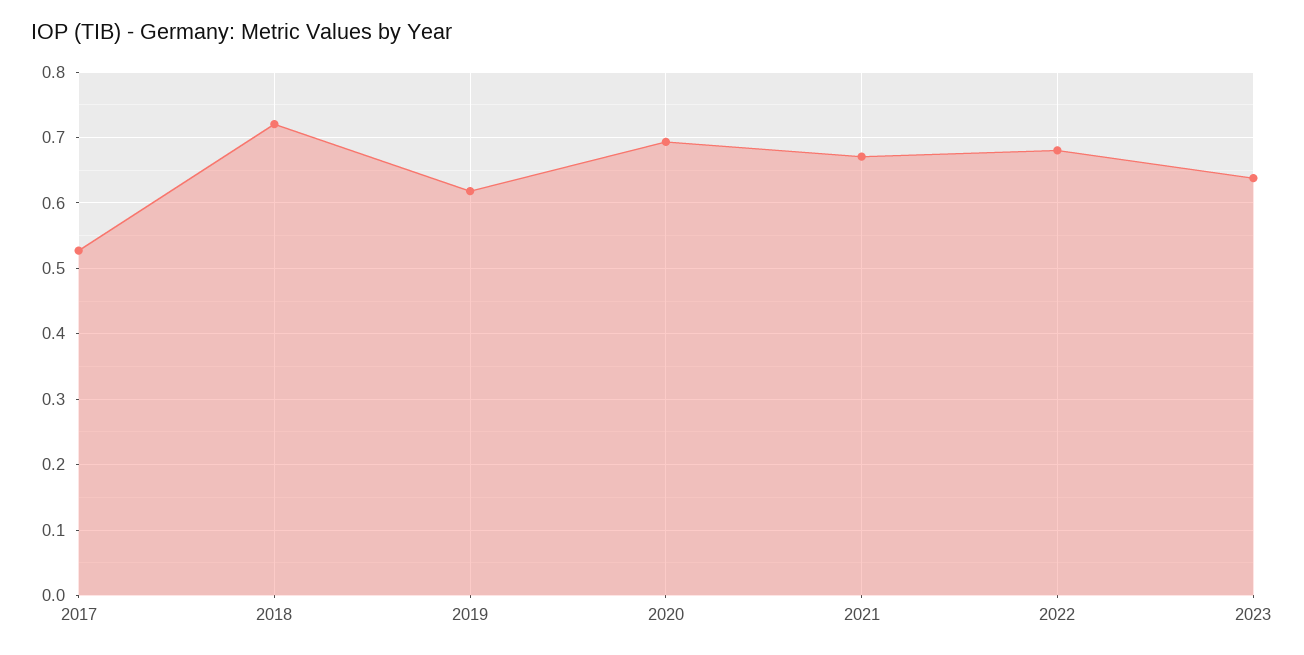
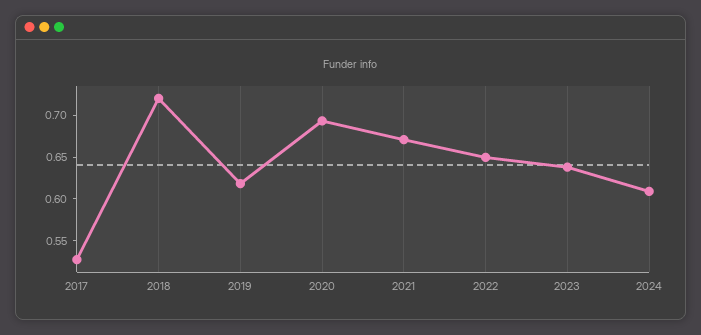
2022: 0.68 -> 0.65
2024: none -> 0.61

